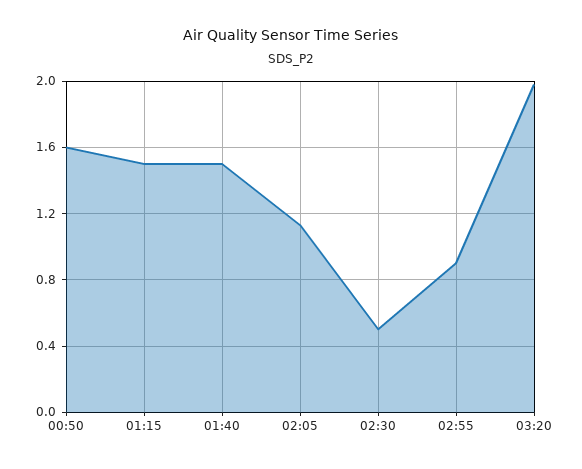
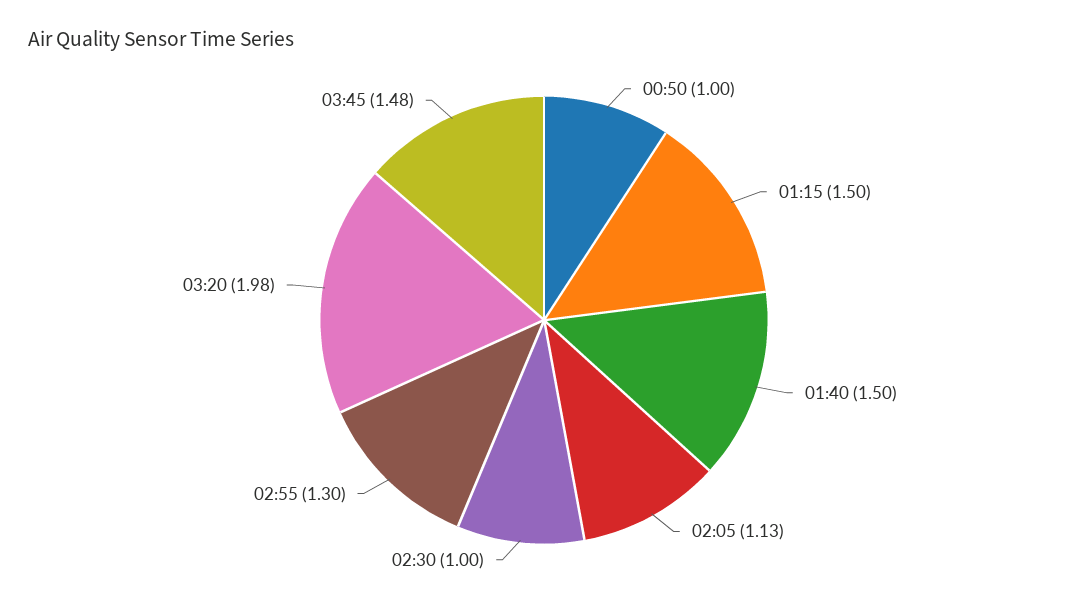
00:50: 1.6 -> 1
02:30: 0.5 -> 1
02:55: 0.9 -> 1.3
03:45: none -> 1.48

